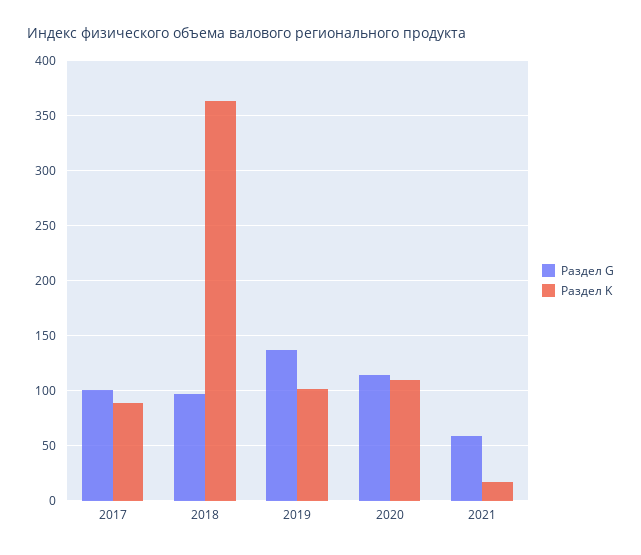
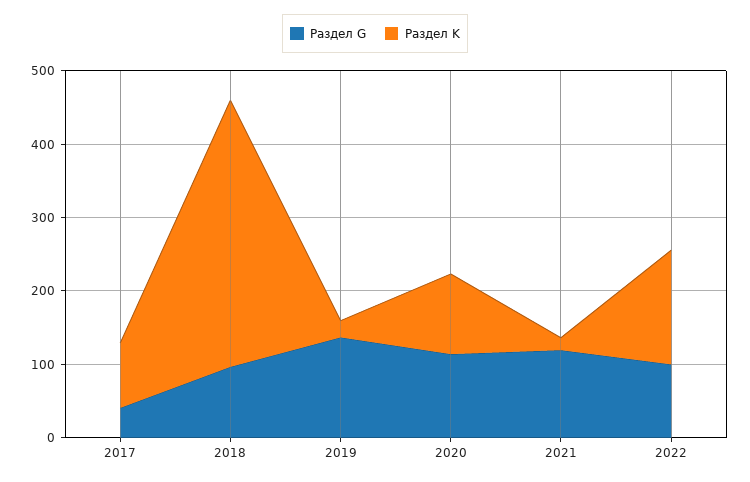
Раздел G, 2017: 100 -> 40
Раздел K, 2019: 100 -> 20
Раздел G, 2021: 60 -> 120
Раздел G, 2022: none -> 100
Раздел K, 2022: none -> 160

